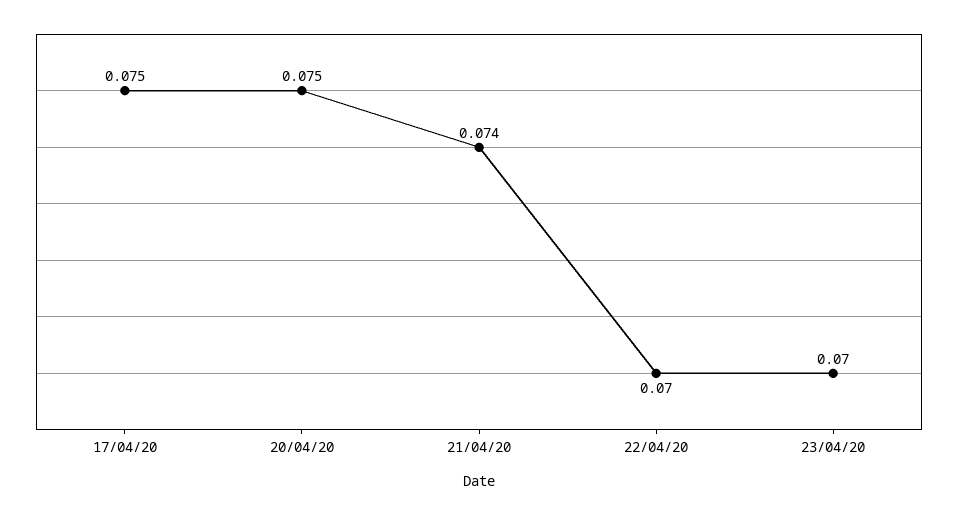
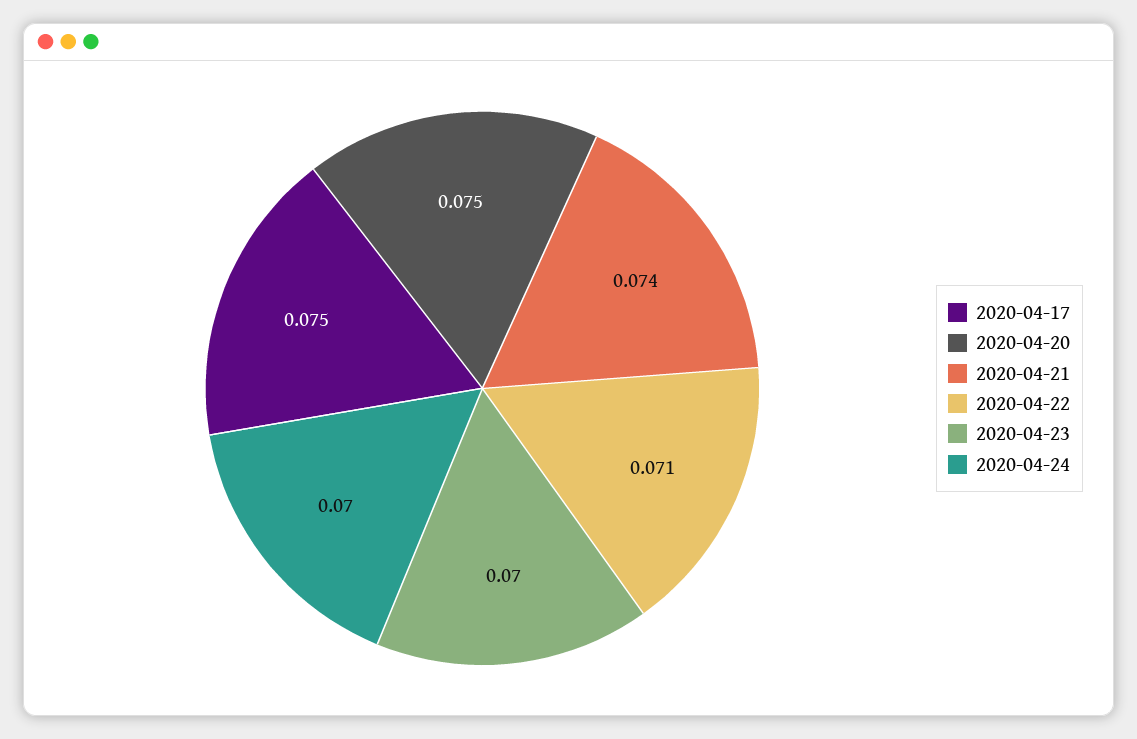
22/04/20: 0.07 -> 0.071
2020-04-24: none -> 0.07

